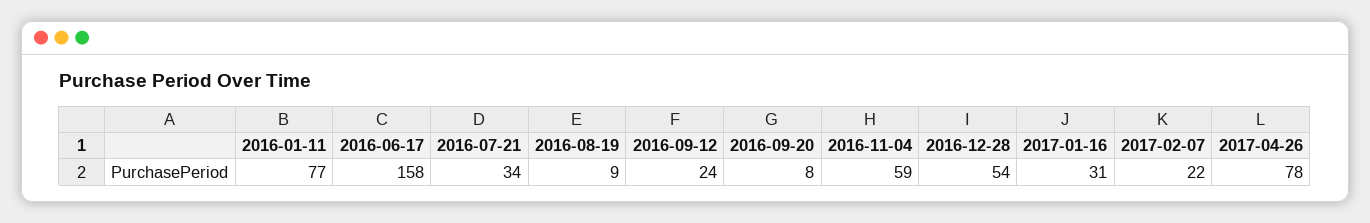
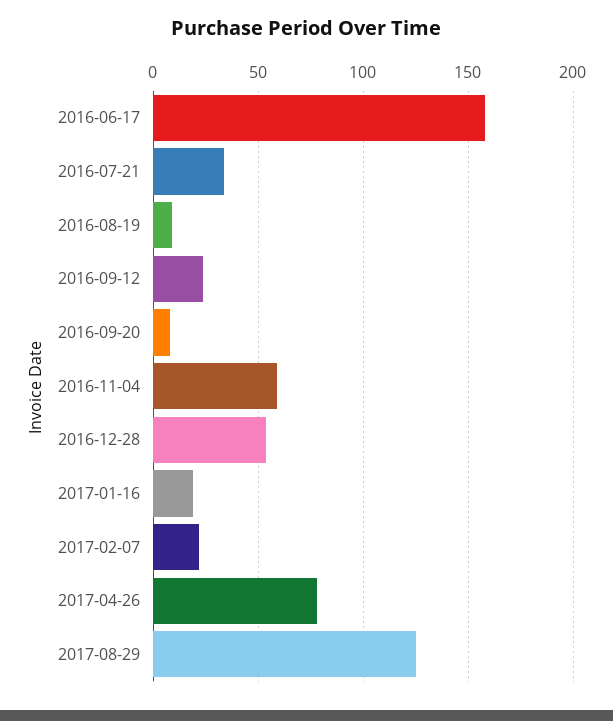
2016-01-11: 77 -> none
2017-01-16: 31 -> 20
2017-08-29: none -> 125

